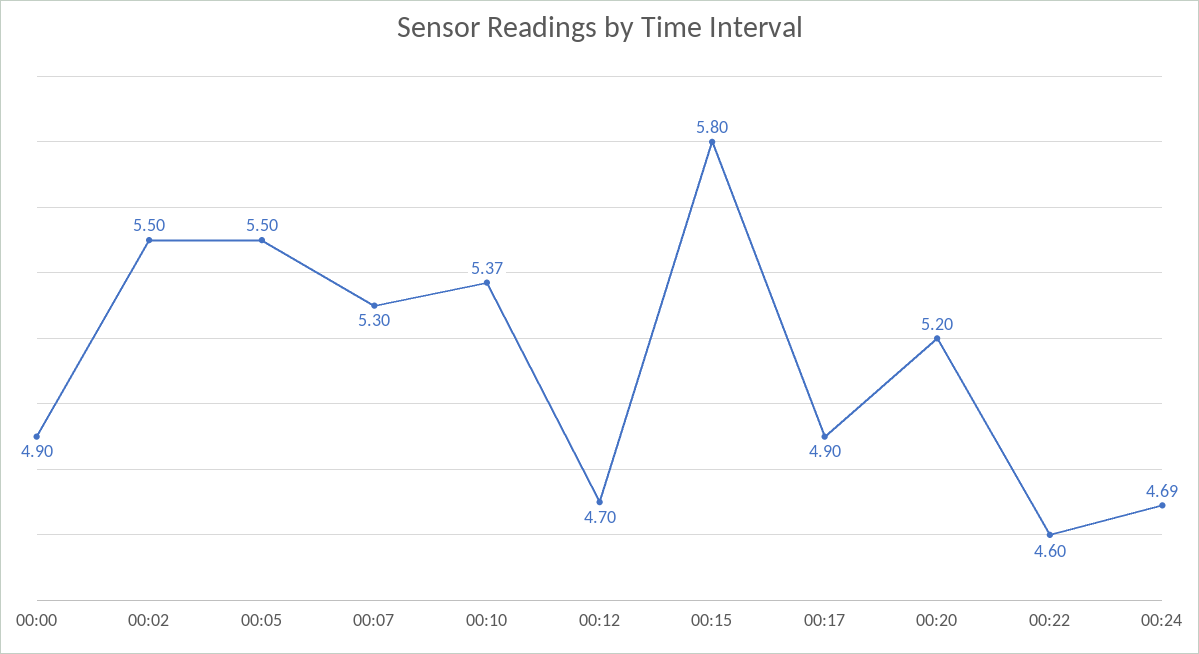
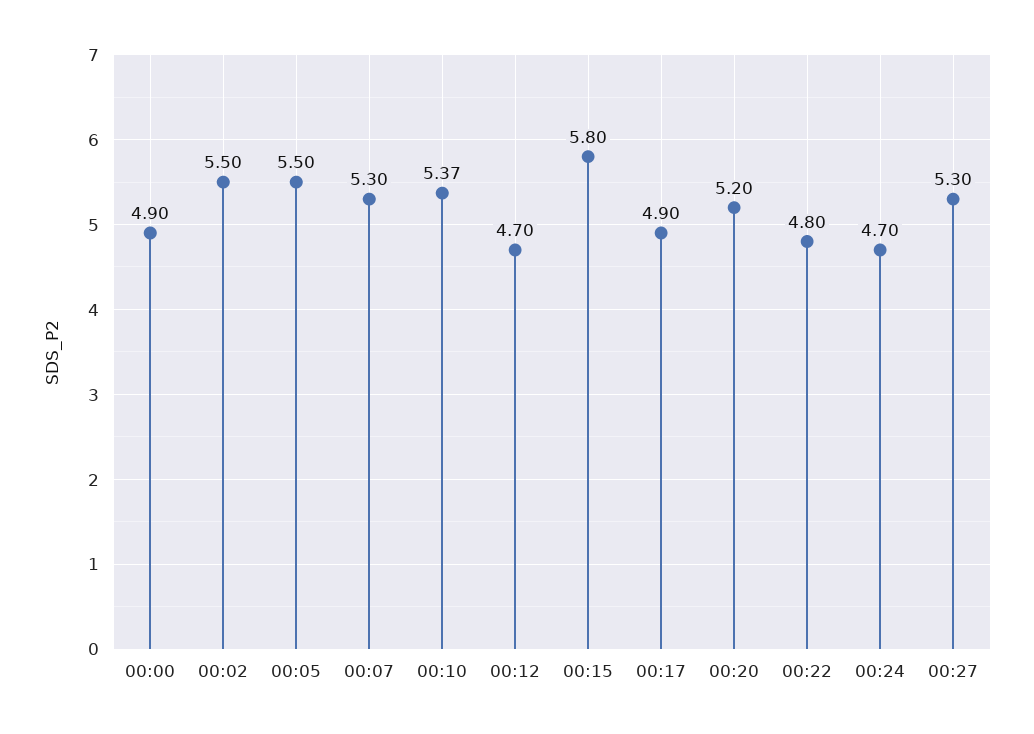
00:22: 4.6 -> 4.8
00:24: 4.69 -> 4.7
00:27: none -> 5.3

